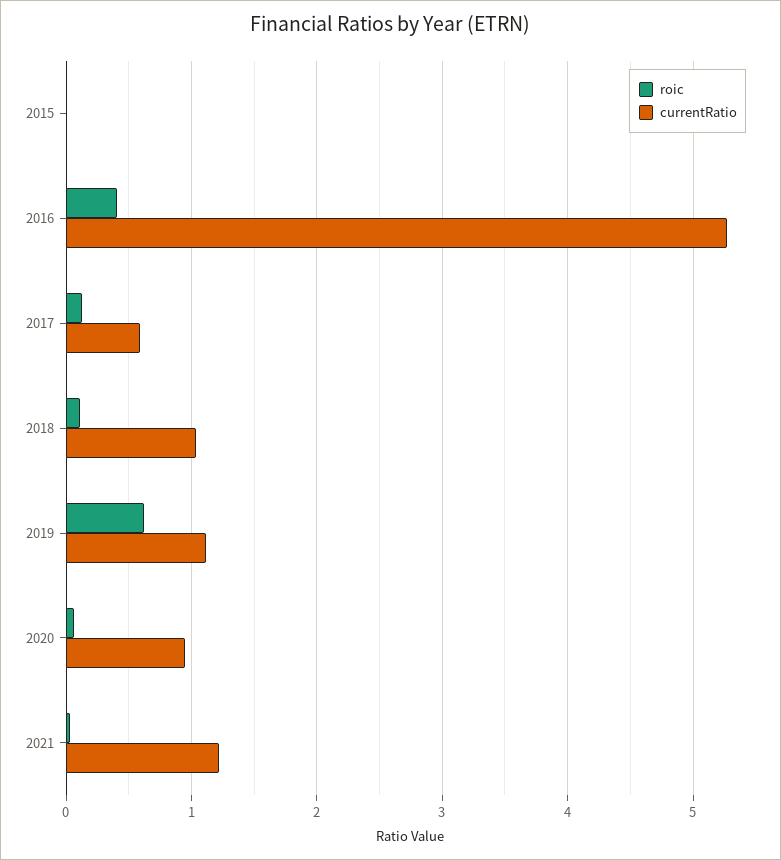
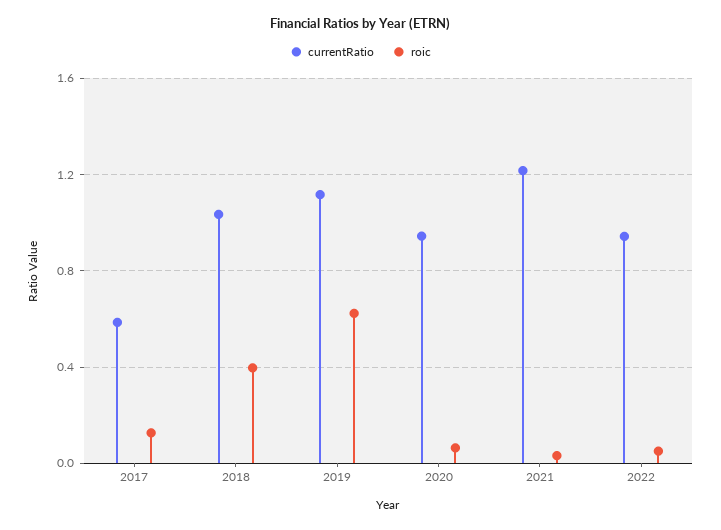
roic, 2015: 0 -> none
currentRatio, 2015: 0 -> none
roic, 2016: 0.4 -> none
currentRatio, 2016: 5.3 -> none
roic, 2018: 0.1 -> 0.4
currentRatio, 2022: none -> 0.95
roic, 2022: none -> 0.05

